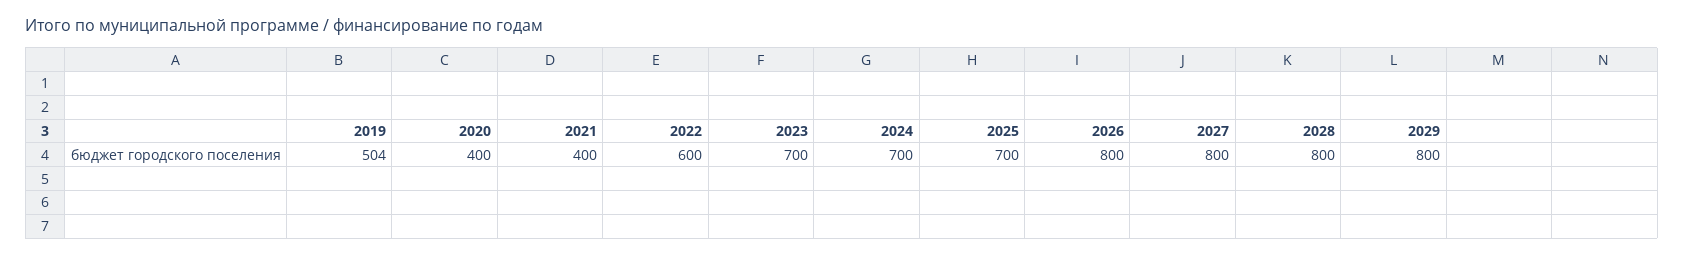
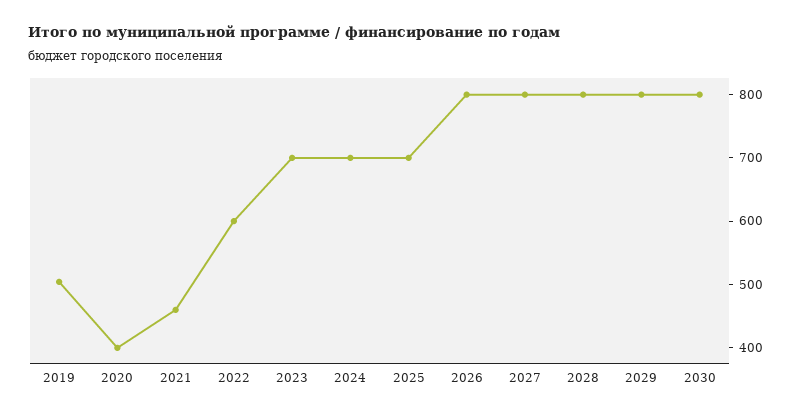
2021: 400 -> 460
2030: none -> 800

